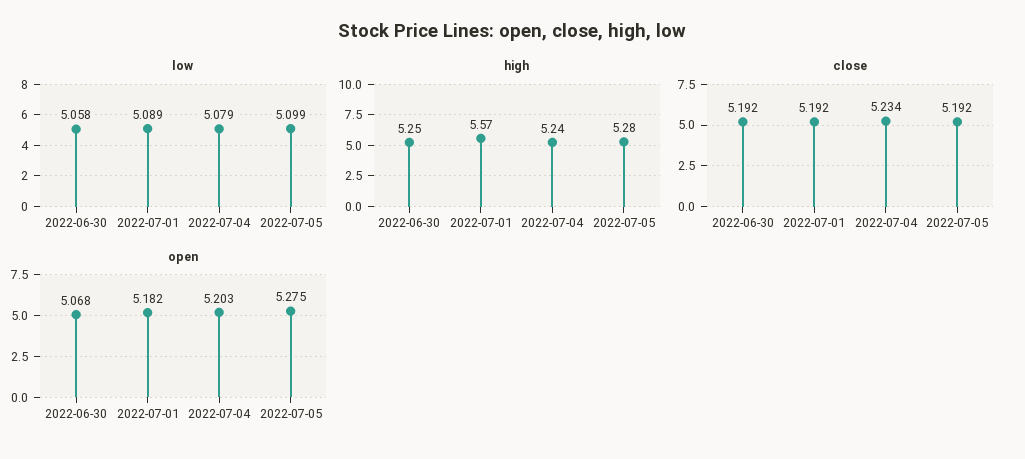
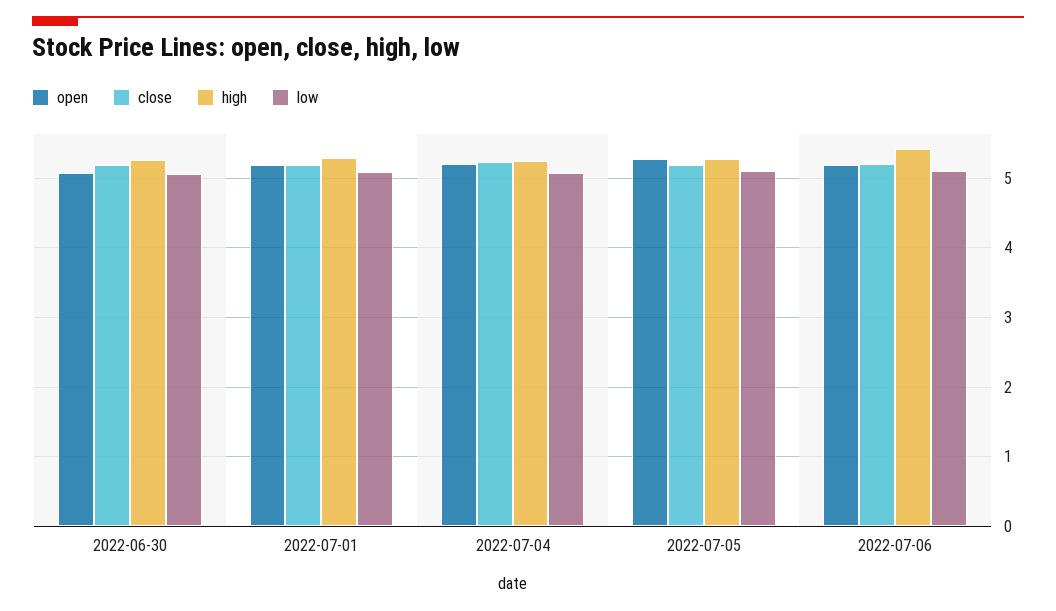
high, 2022-07-01: 5.57 -> 5.3
open, 2022-07-06: none -> 5.2
close, 2022-07-06: none -> 5.2
high, 2022-07-06: none -> 5.4
low, 2022-07-06: none -> 5.1

